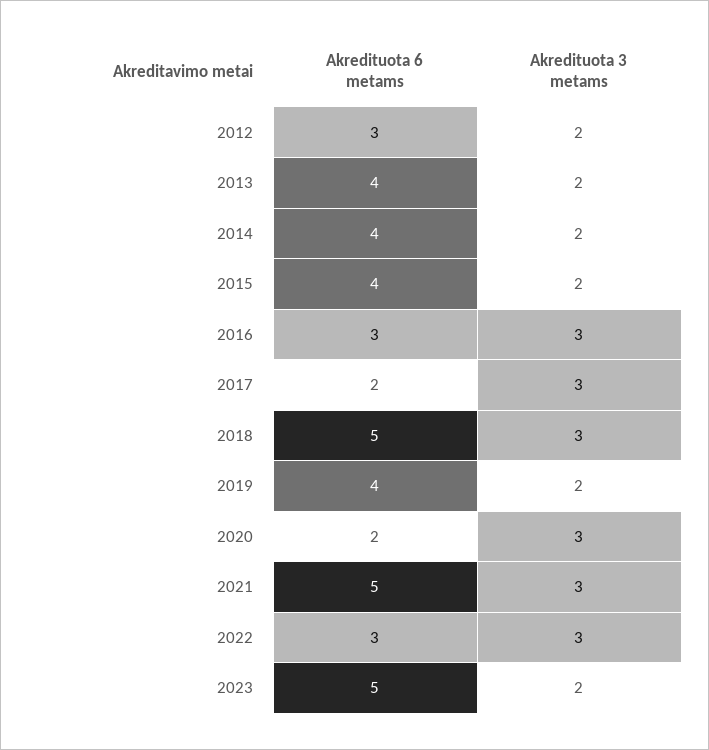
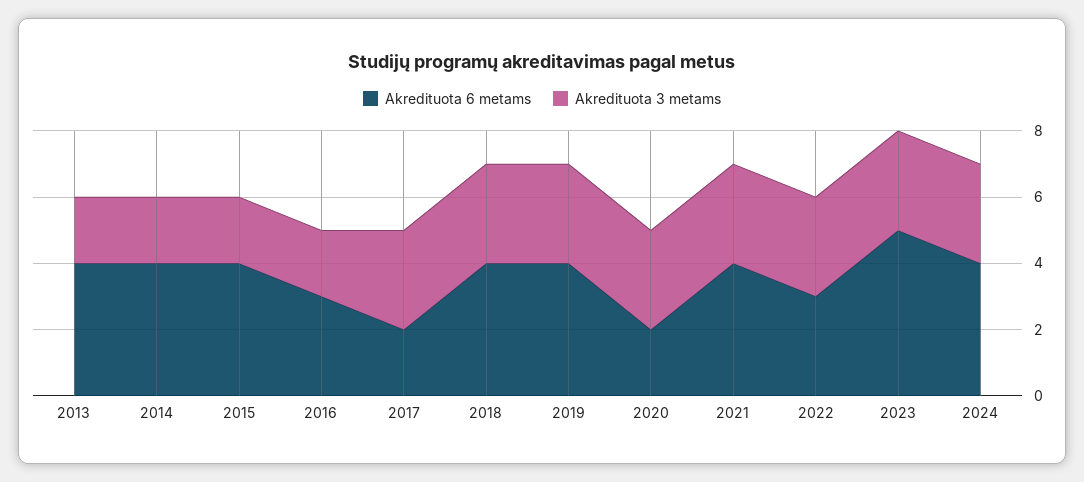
Akredituota 6 metams, 2012: 3 -> none
Akredituota 3 metams, 2012: 2 -> none
Akredituota 3 metams, 2016: 3 -> 2
Akredituota 6 metams, 2018: 5 -> 4
Akredituota 3 metams, 2019: 2 -> 3
Akredituota 6 metams, 2021: 5 -> 4
Akredituota 3 metams, 2023: 2 -> 3
Akredituota 6 metams, 2024: none -> 4
Akredituota 3 metams, 2024: none -> 3

